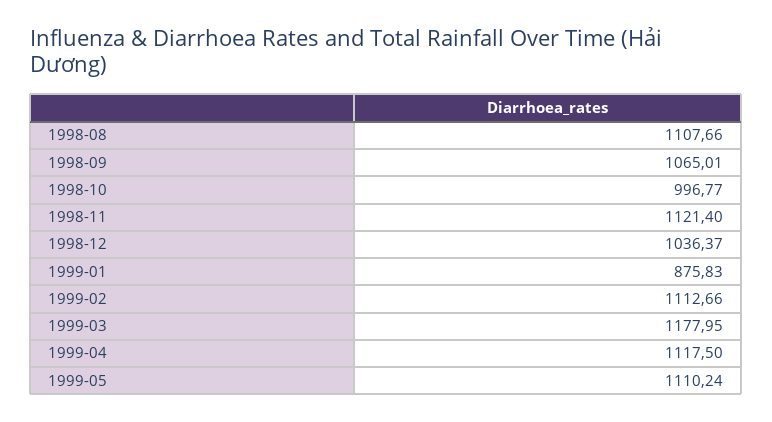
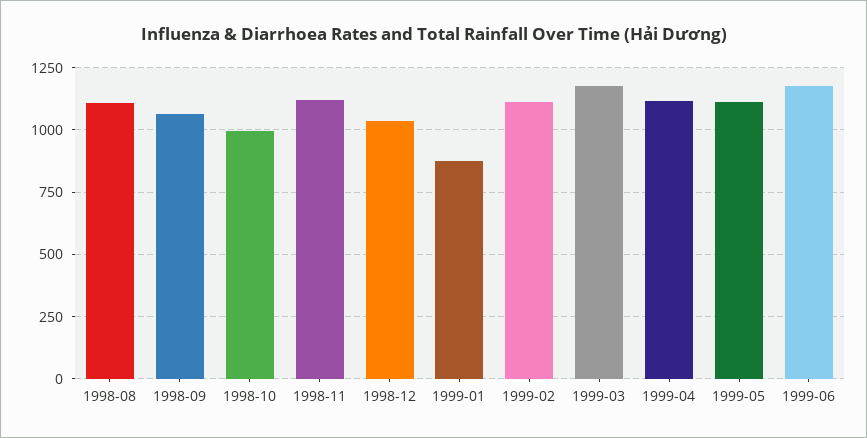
1999-06: none -> 1175

